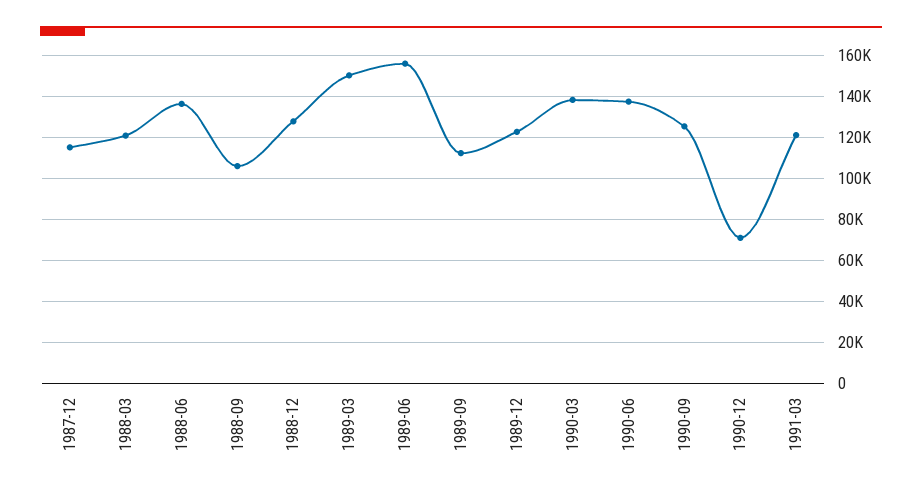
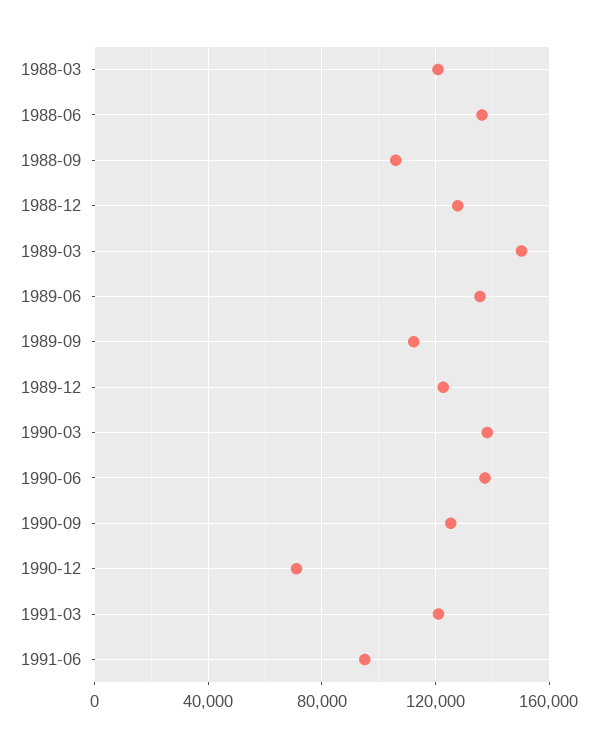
1987-12: 115000 -> none
1989-06: 155000 -> 135000
1991-06: none -> 95000

